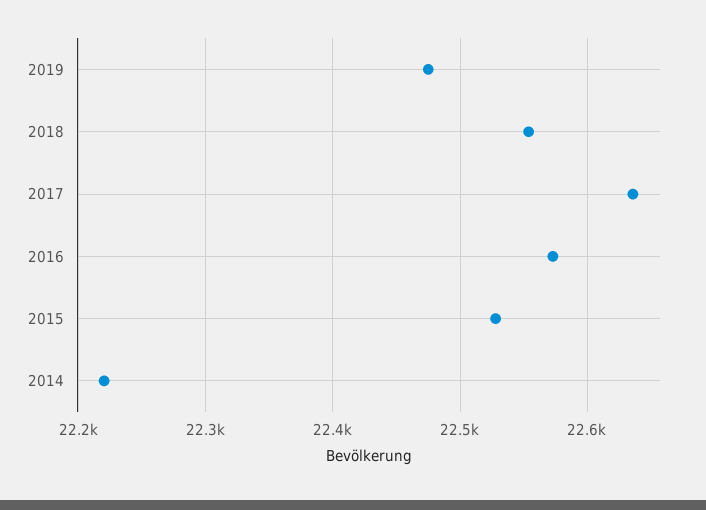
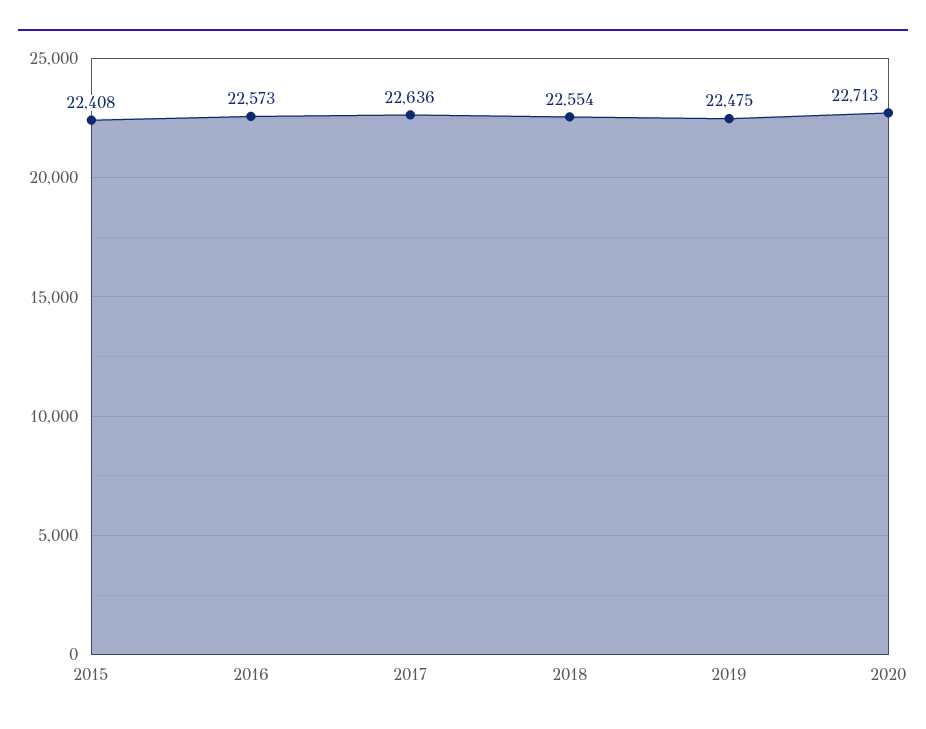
2015: 22530 -> 22408
2014: 22220 -> none
2020: none -> 22713

